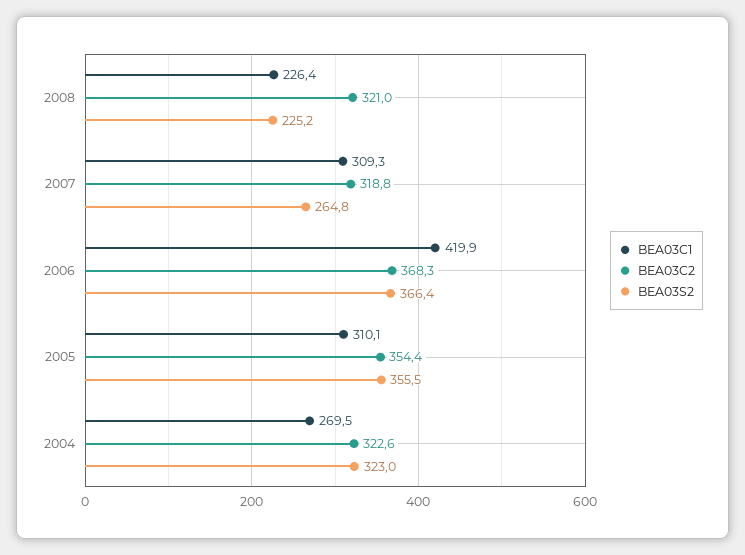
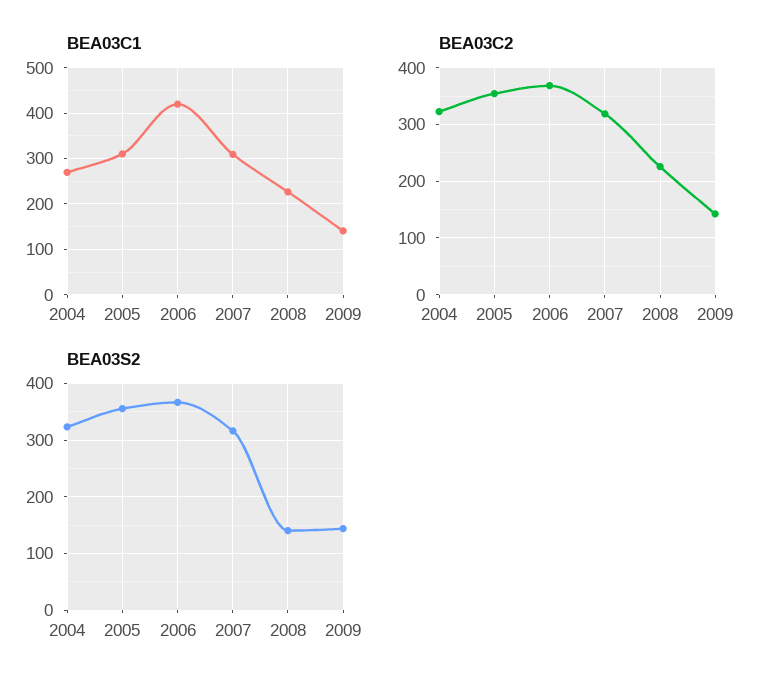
BEA03C2, 2008: 321 -> 220
BEA03S2, 2008: 225.2 -> 140
BEA03S2, 2007: 264.8 -> 320
BEA03C1, 2009: none -> 140
BEA03C2, 2009: none -> 140
BEA03S2, 2009: none -> 140

